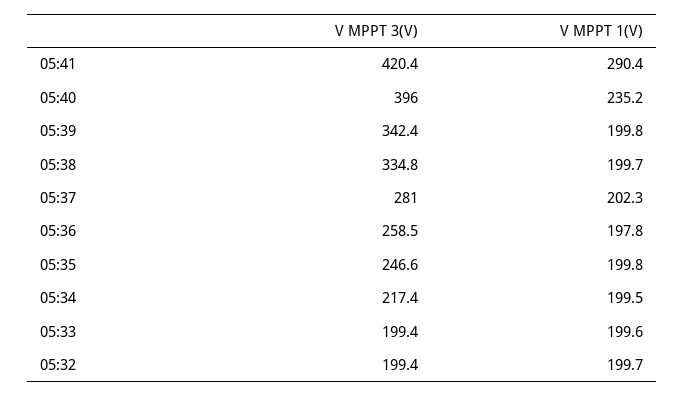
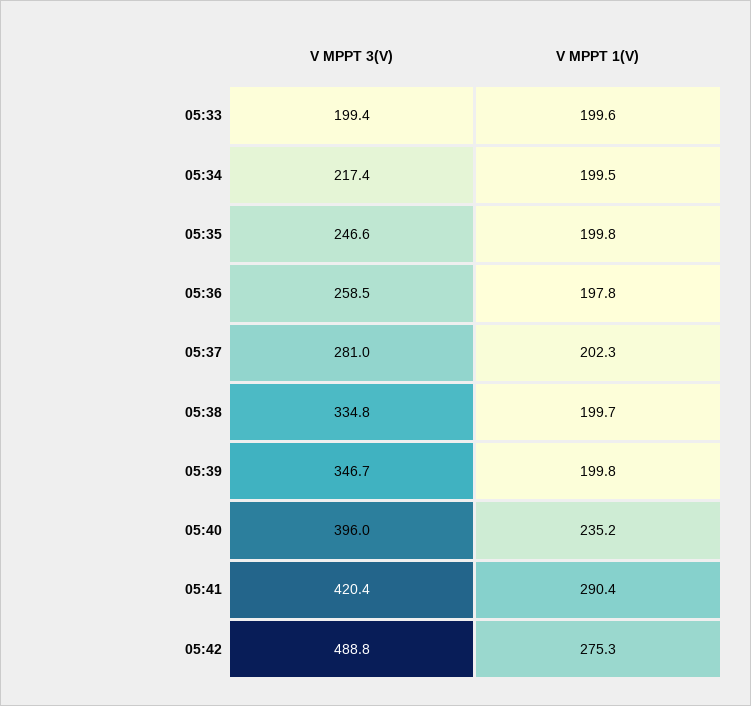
V MPPT 3(V), 05:39: 342.4 -> 346.7
V MPPT 3(V), 05:32: 199.4 -> none
V MPPT 1(V), 05:32: 199.7 -> none
V MPPT 3(V), 05:42: none -> 488.8
V MPPT 1(V), 05:42: none -> 275.3

